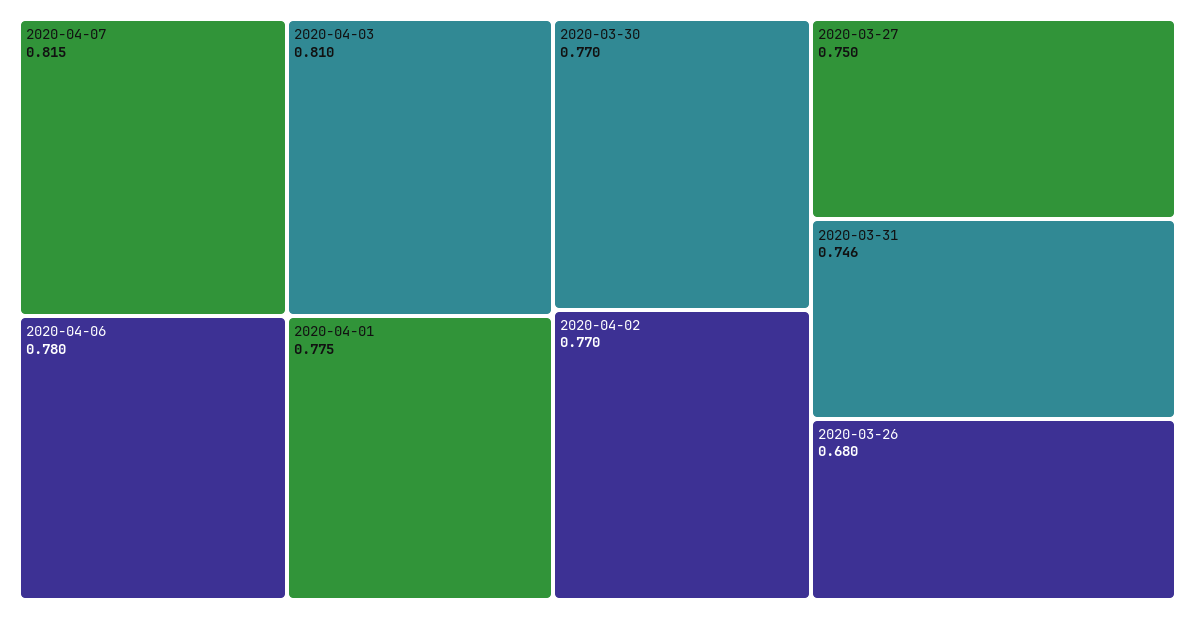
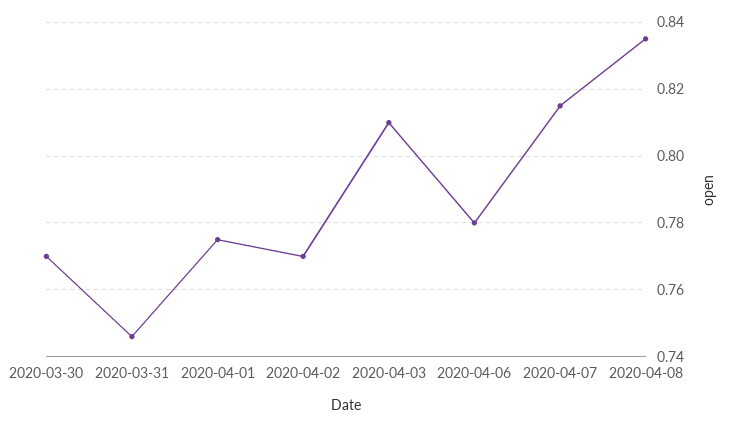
2020-03-27: 0.75 -> none
2020-03-26: 0.68 -> none
2020-04-08: none -> 0.835

